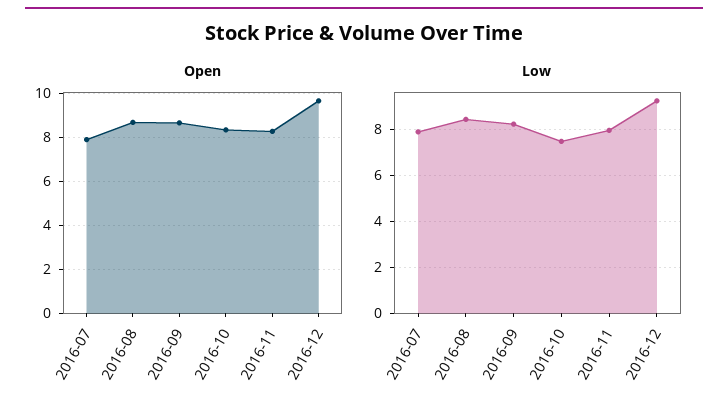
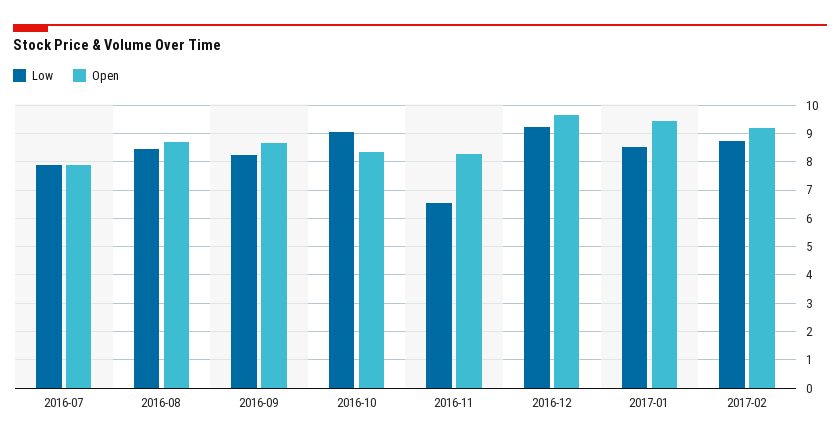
Low, 2016-10: 7.5 -> 9
Low, 2016-11: 8 -> 6.5
Low, 2017-01: none -> 8.5
Open, 2017-01: none -> 9.5
Low, 2017-02: none -> 8.75
Open, 2017-02: none -> 9.25

